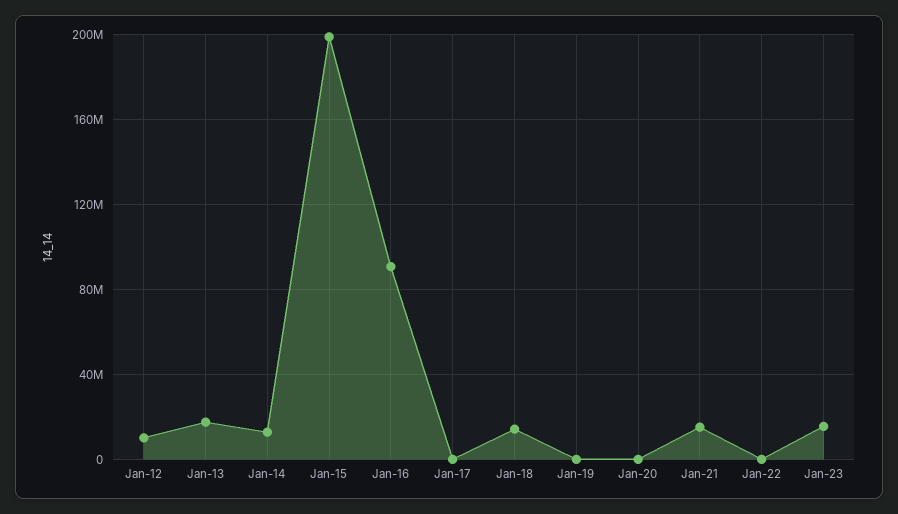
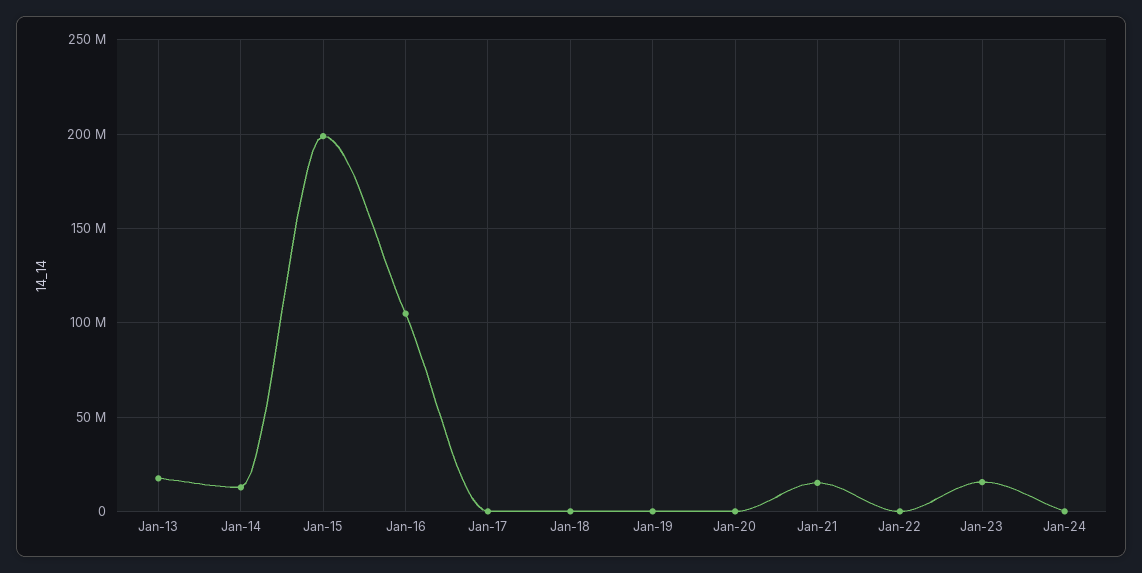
Jan-12: 10000000 -> none
Jan-16: 90000000 -> 105000000
Jan-18: 15000000 -> 0
Jan-24: none -> 0

